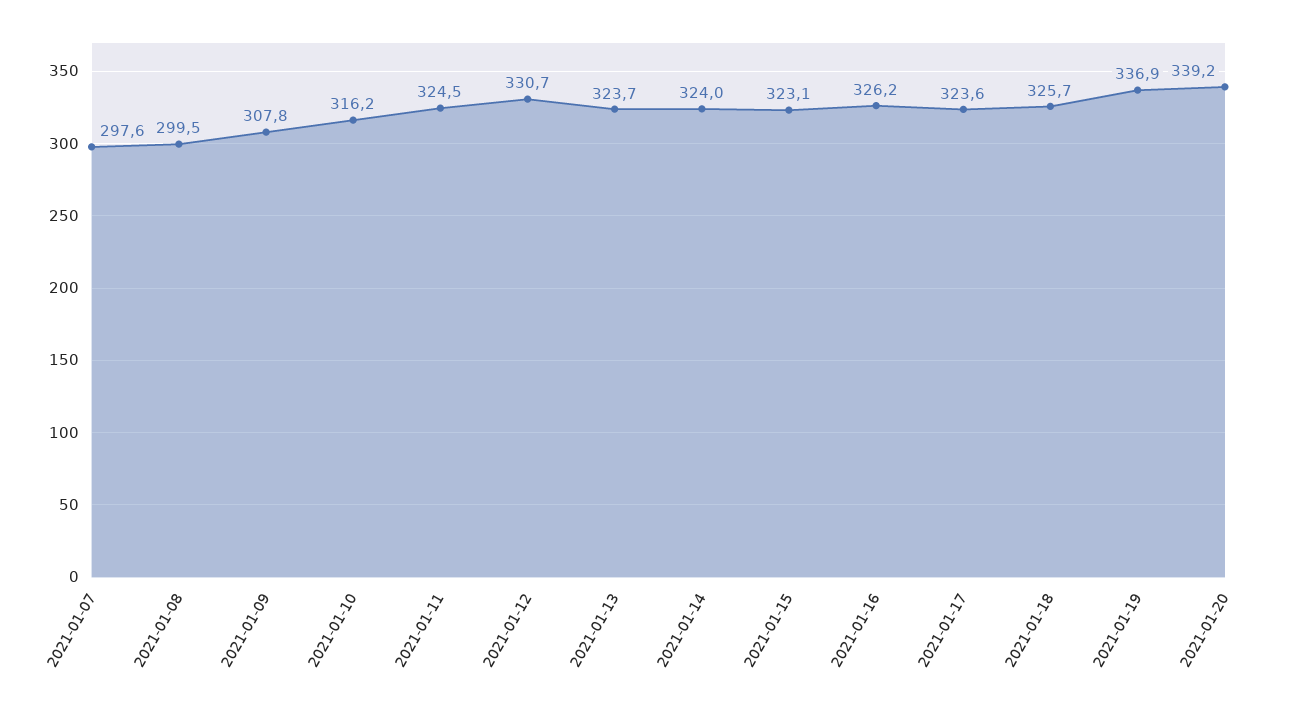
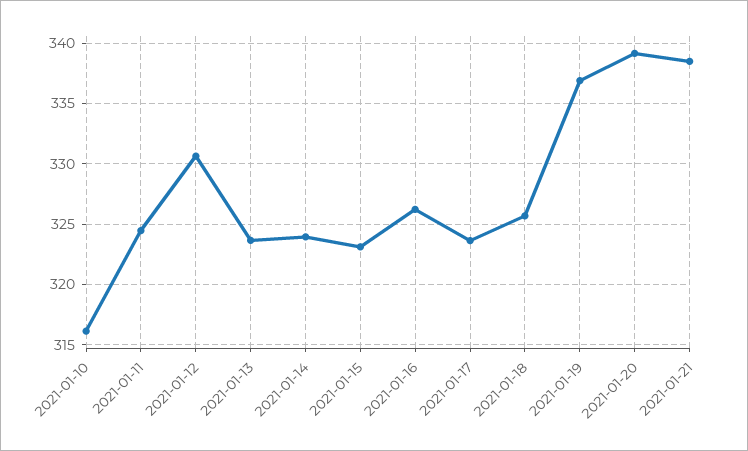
2021-01-07: 297.6 -> none
2021-01-08: 299.5 -> none
2021-01-09: 307.8 -> none
2021-01-21: none -> 338.5

